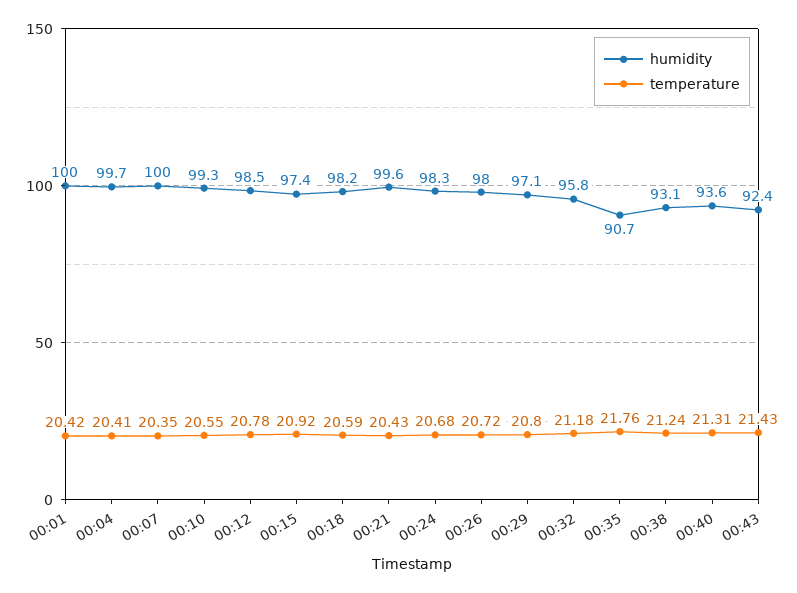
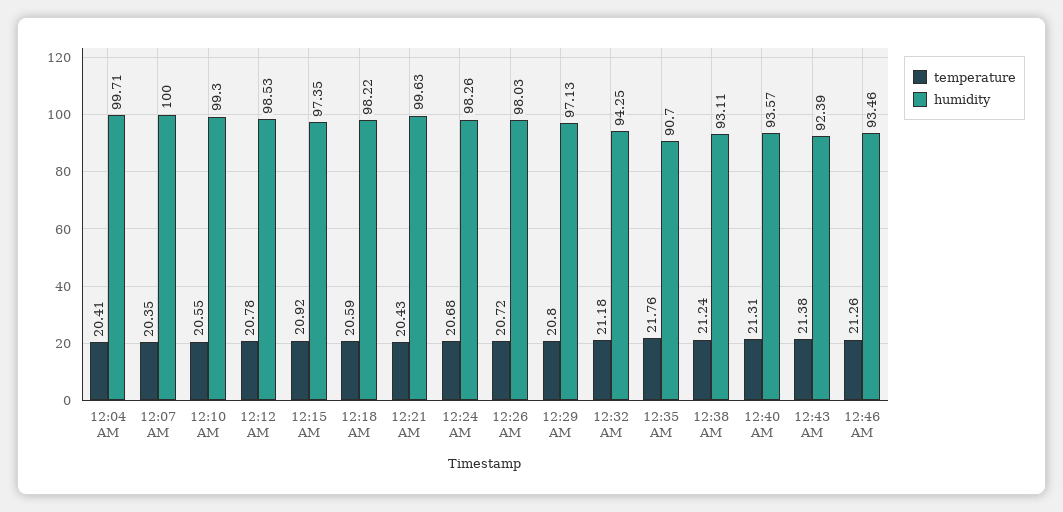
humidity, 00:01: 100 -> none
temperature, 00:01: 20.42 -> none
humidity, 00:32: 95.8 -> 94.25
temperature, 00:43: 21.43 -> 21.38
temperature, 12:46 AM: none -> 21.26
humidity, 12:46 AM: none -> 93.46

